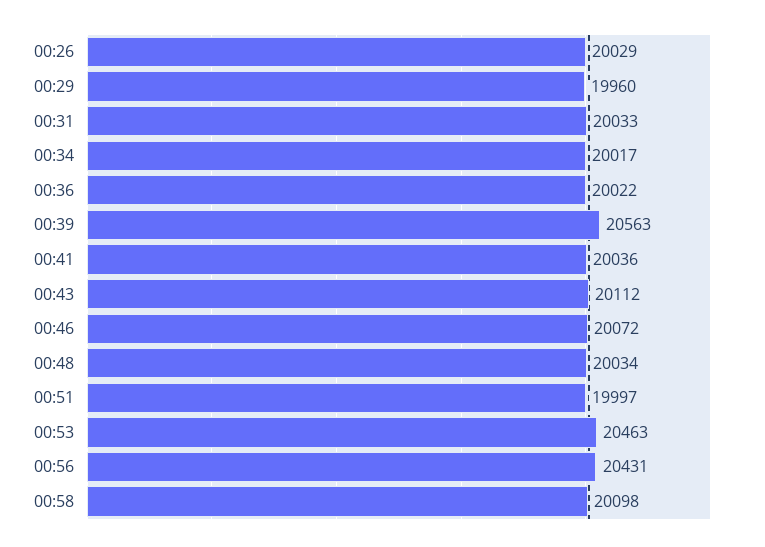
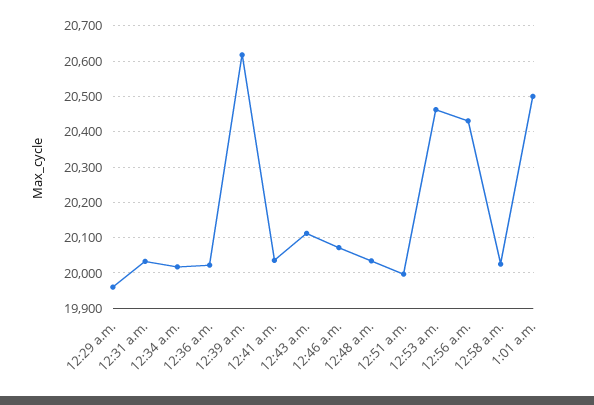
00:26: 20029 -> none
00:39: 20563 -> 20620
00:58: 20098 -> 20020
1:01 a.m.: none -> 20500

